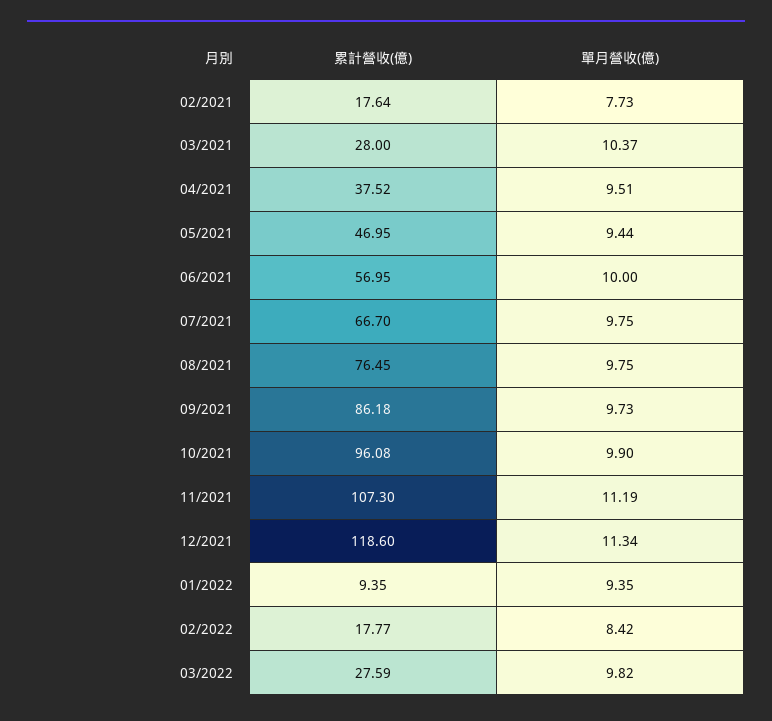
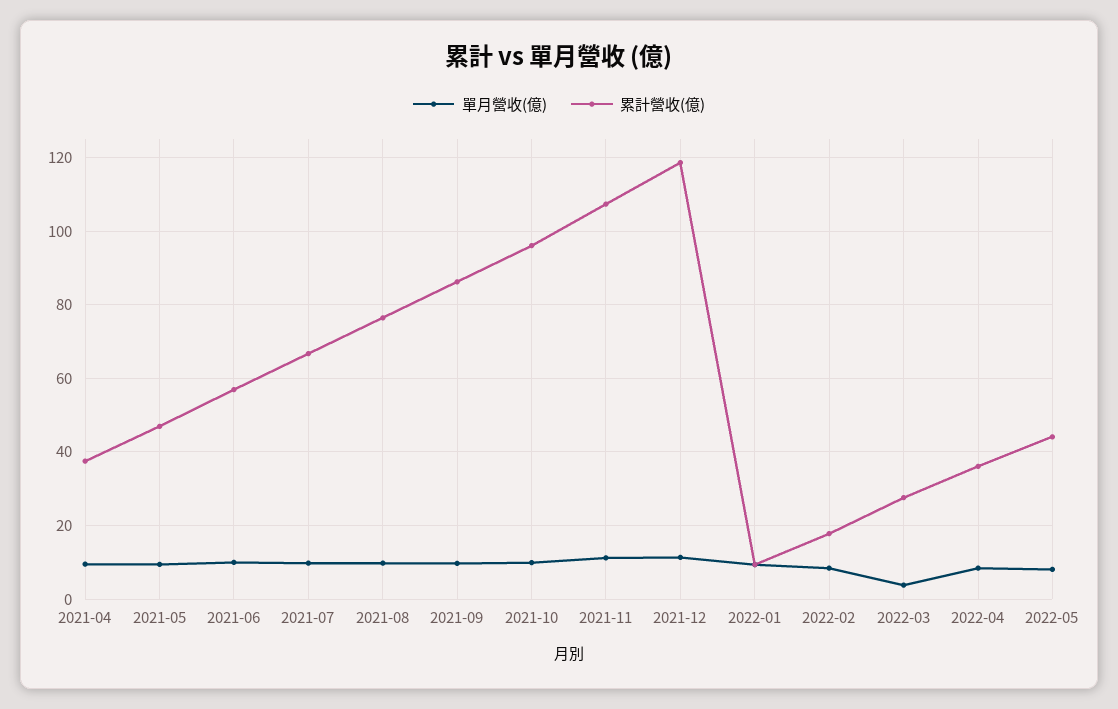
累計營收(億), 02/2021: 17.64 -> none
單月營收(億), 02/2021: 7.73 -> none
累計營收(億), 03/2021: 28 -> none
單月營收(億), 03/2021: 10.37 -> none
單月營收(億), 03/2022: 9.82 -> 4
單月營收(億), 2022-04: none -> 8
累計營收(億), 2022-04: none -> 36
單月營收(億), 2022-05: none -> 8
累計營收(億), 2022-05: none -> 44

